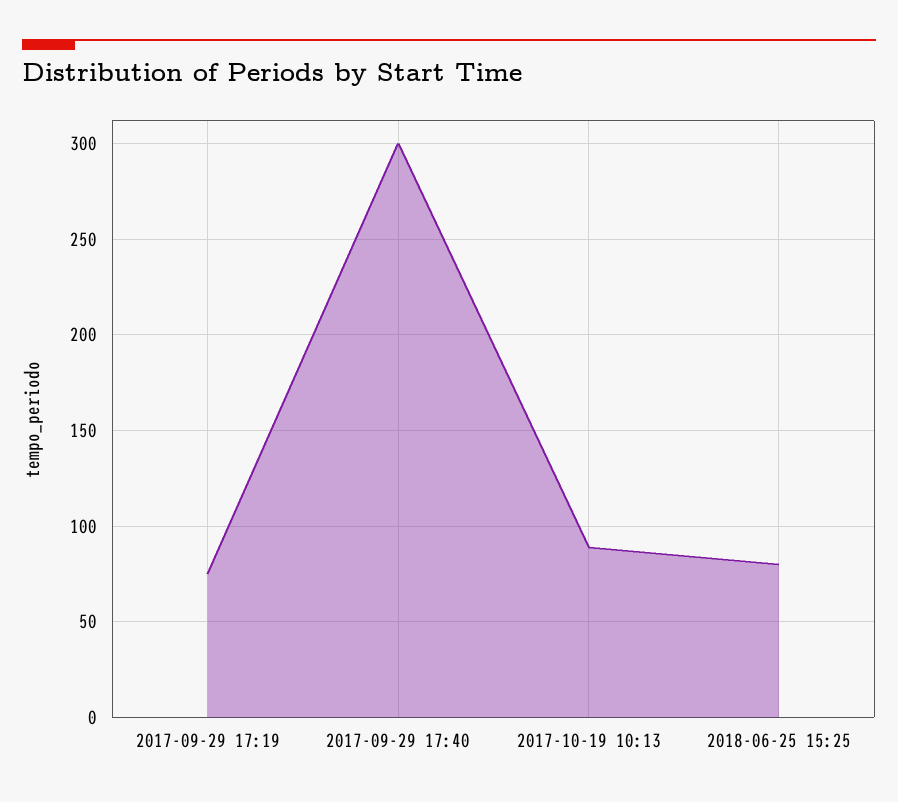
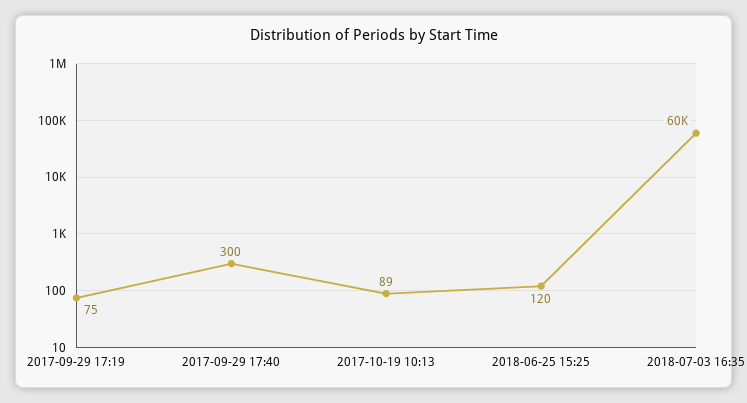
2018-06-25 15:25: 80 -> 120
2018-07-03 16:35: none -> 60000

